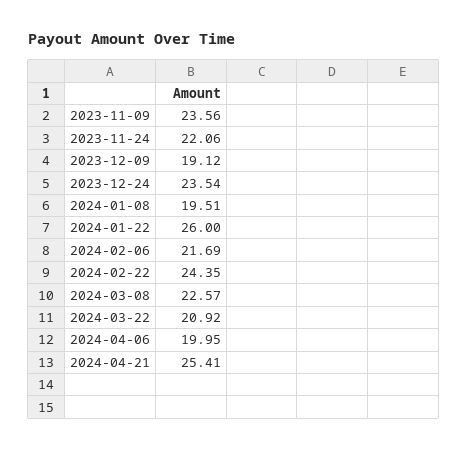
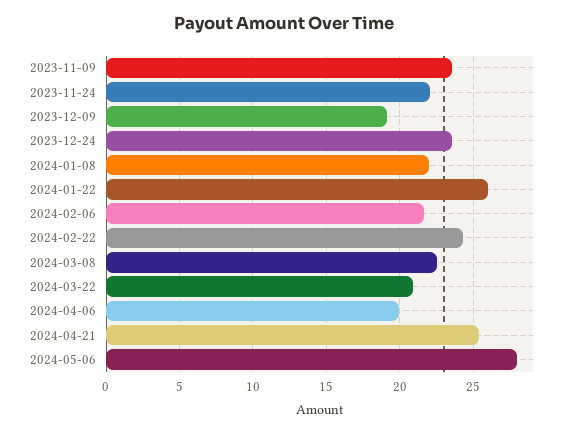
2024-01-08: 19.51 -> 22
2024-05-06: none -> 28

